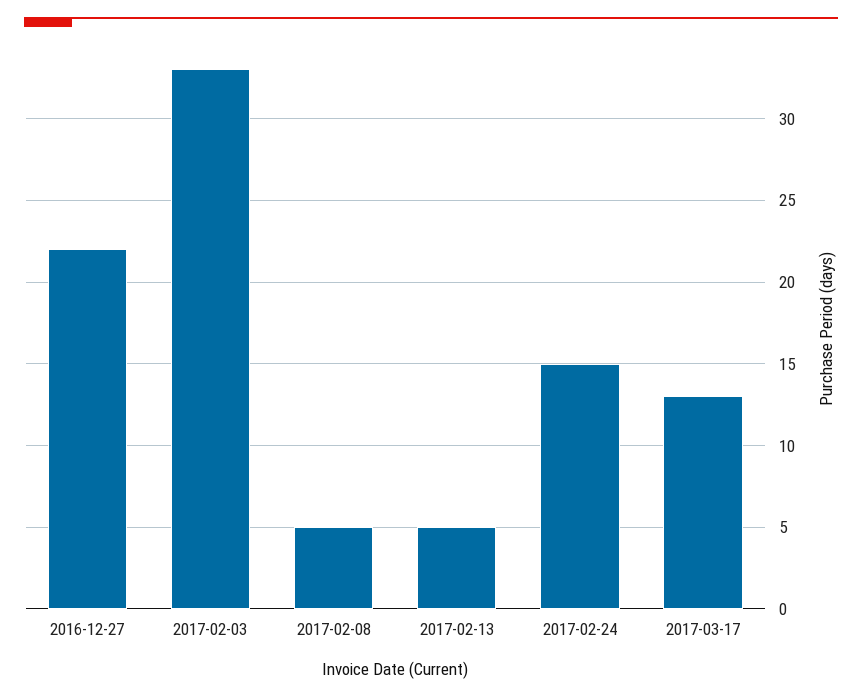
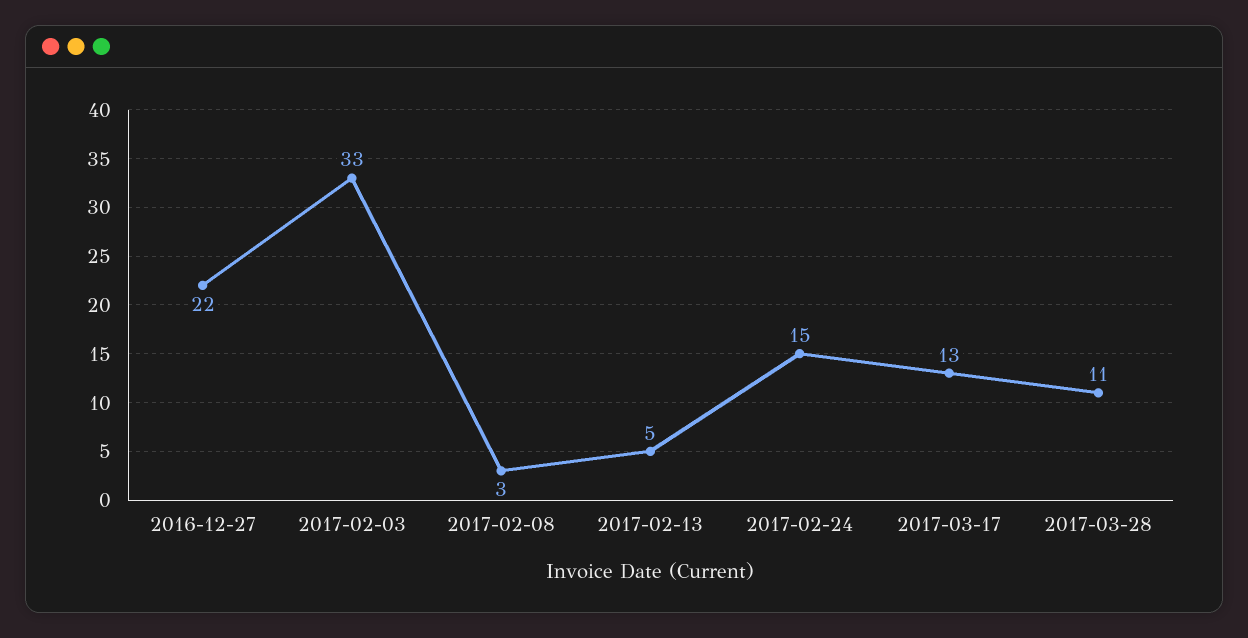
2017-02-08: 5 -> 3
2017-03-28: none -> 11

